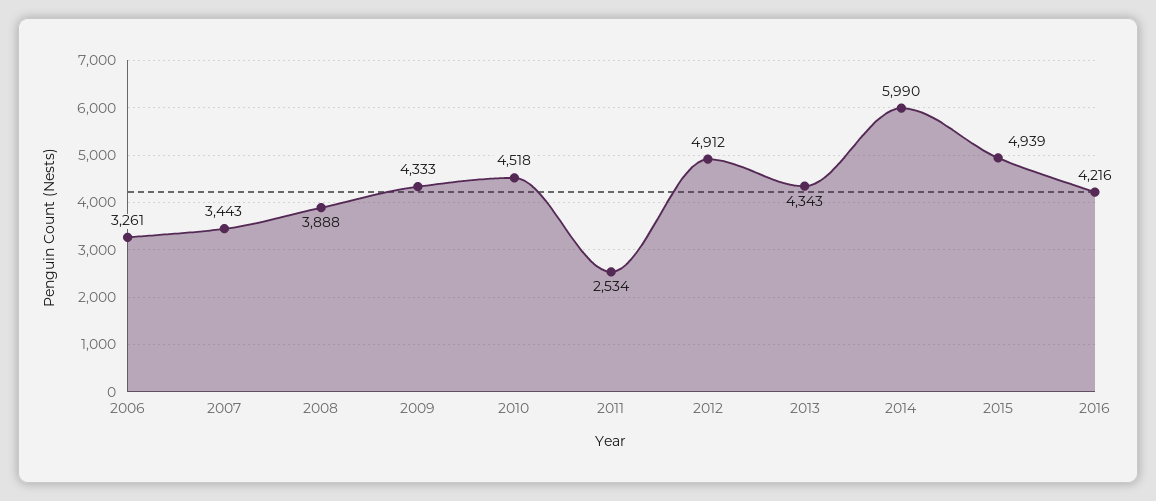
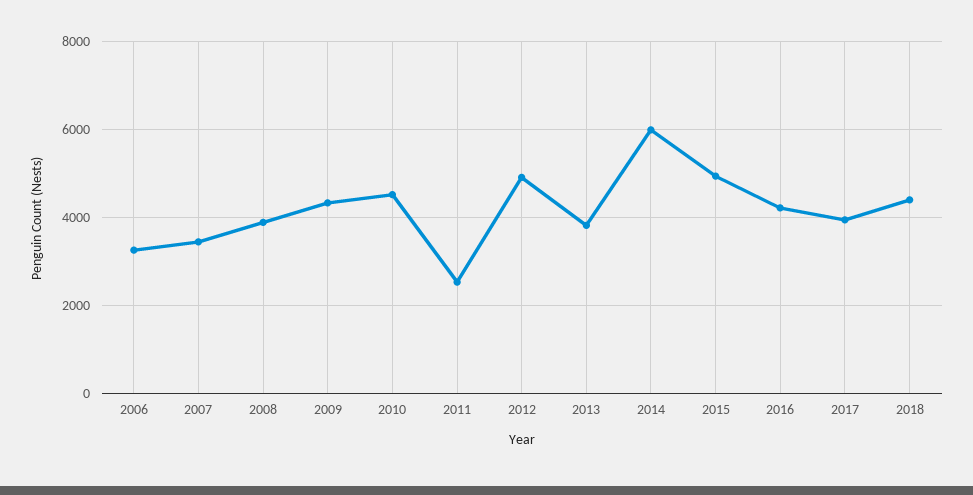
2013: 4343 -> 3800
2017: none -> 4000
2018: none -> 4400

